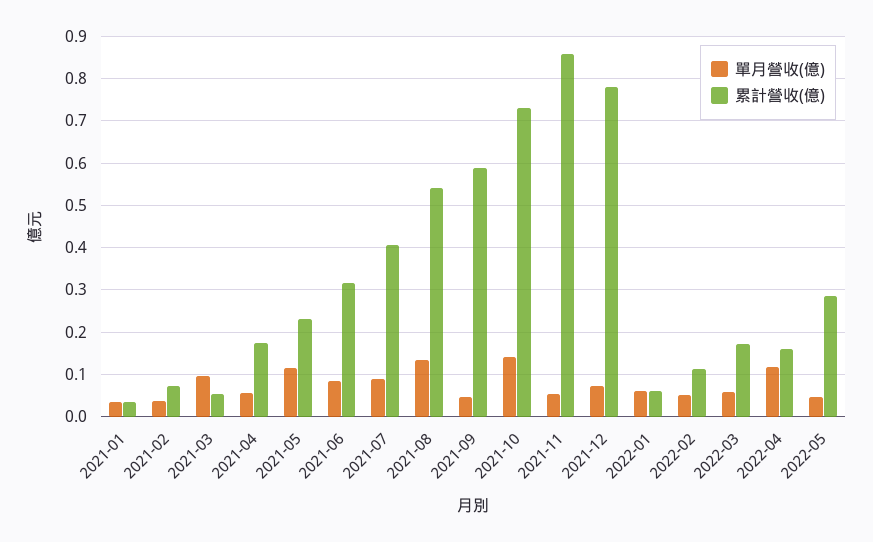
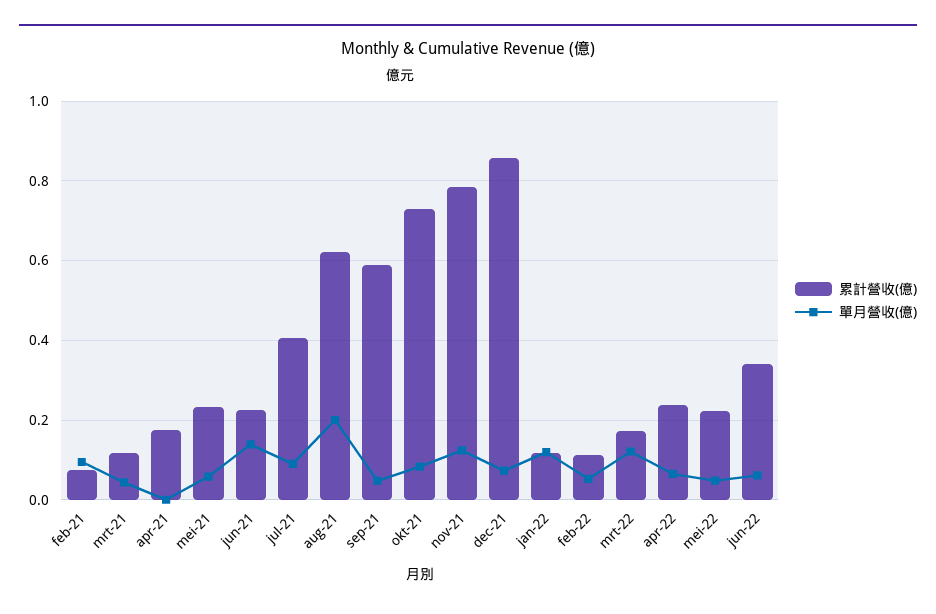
單月營收(億), 2021-01: 0.04 -> none
累計營收(億), 2021-01: 0.04 -> none
單月營收(億), 2021-02: 0.04 -> 0.1
單月營收(億), 2021-03: 0.1 -> 0.04
累計營收(億), 2021-03: 0.06 -> 0.12
單月營收(億), 2021-04: 0.06 -> 0
單月營收(億), 2021-05: 0.12 -> 0.06
單月營收(億), 2021-06: 0.08 -> 0.14
累計營收(億), 2021-06: 0.32 -> 0.22
單月營收(億), 2021-08: 0.14 -> 0.2
累計營收(億), 2021-08: 0.54 -> 0.62
單月營收(億), 2021-10: 0.14 -> 0.08
單月營收(億), 2021-11: 0.06 -> 0.12
累計營收(億), 2021-11: 0.86 -> 0.78
累計營收(億), 2021-12: 0.78 -> 0.86
單月營收(億), 2022-01: 0.06 -> 0.12
累計營收(億), 2022-01: 0.06 -> 0.12
單月營收(億), 2022-03: 0.06 -> 0.12
單月營收(億), 2022-04: 0.12 -> 0.06
累計營收(億), 2022-04: 0.16 -> 0.24
累計營收(億), 2022-05: 0.28 -> 0.22
累計營收(億), jun-22: none -> 0.34
單月營收(億), jun-22: none -> 0.06

